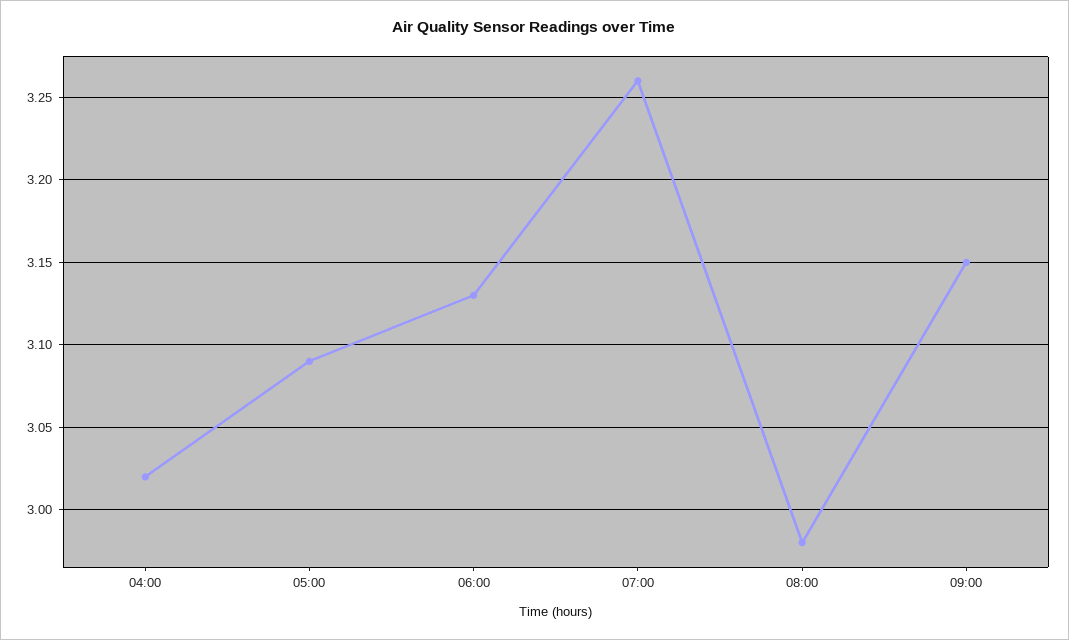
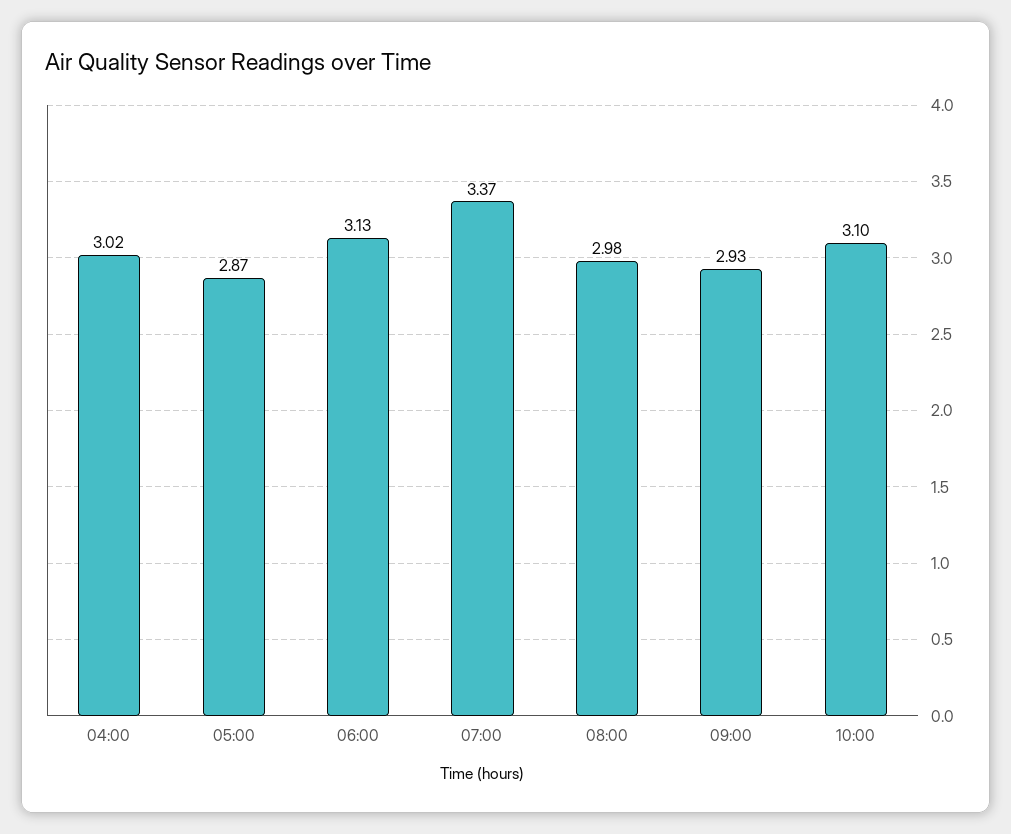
05:00: 3.09 -> 2.87
07:00: 3.26 -> 3.37
09:00: 3.15 -> 2.93
10:00: none -> 3.1

